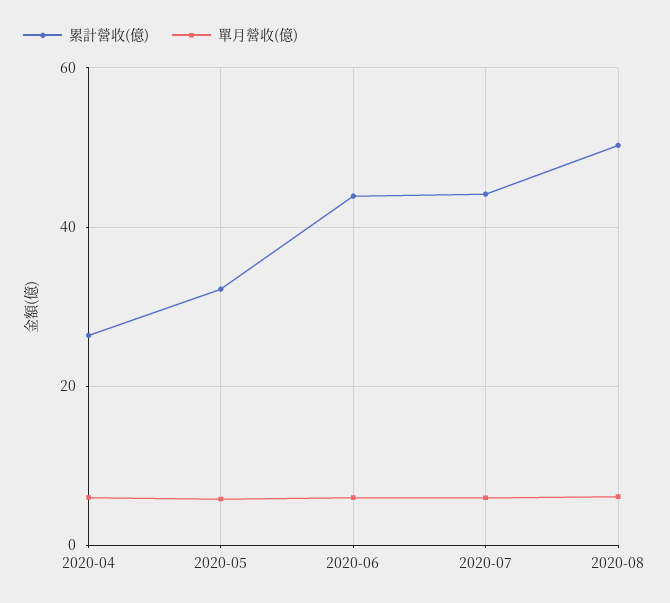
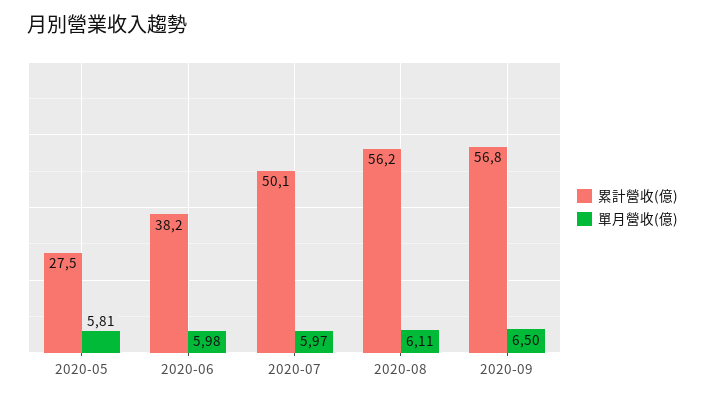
累計營收(億), 2020-04: 26 -> none
單月營收(億), 2020-04: 6 -> none
累計營收(億), 2020-05: 32 -> 27.5
累計營收(億), 2020-06: 44 -> 38.2
累計營收(億), 2020-07: 44 -> 50.1
累計營收(億), 2020-08: 50 -> 56.2
累計營收(億), 2020-09: none -> 56.8
單月營收(億), 2020-09: none -> 6.5

